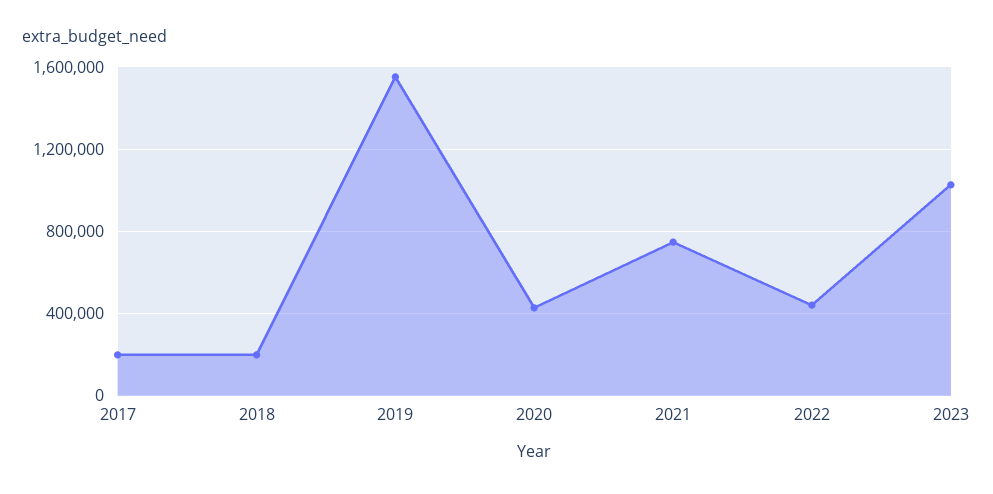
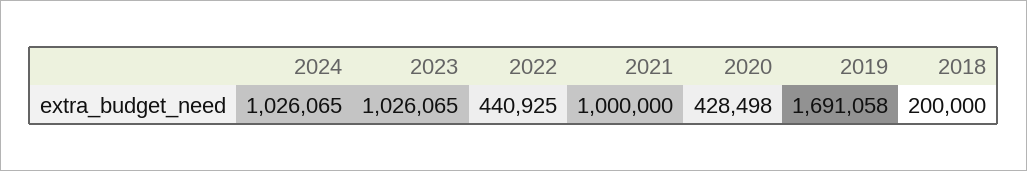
2017: 200000 -> none
2019: 1550000 -> 1691058
2021: 750000 -> 1000000
2024: none -> 1026065

